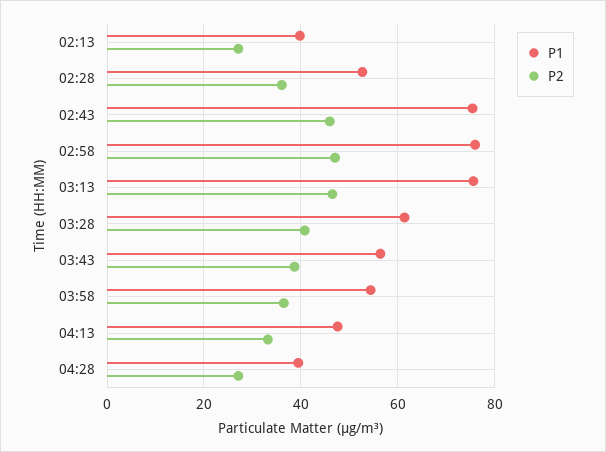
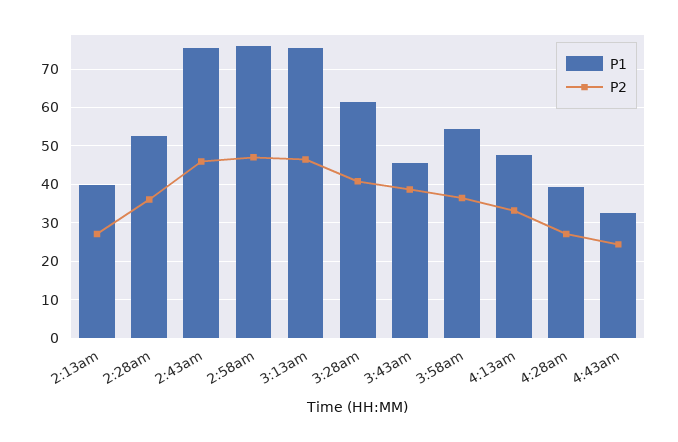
P1, 03:43: 56 -> 46
P1, 4:43am: none -> 32
P2, 4:43am: none -> 24

